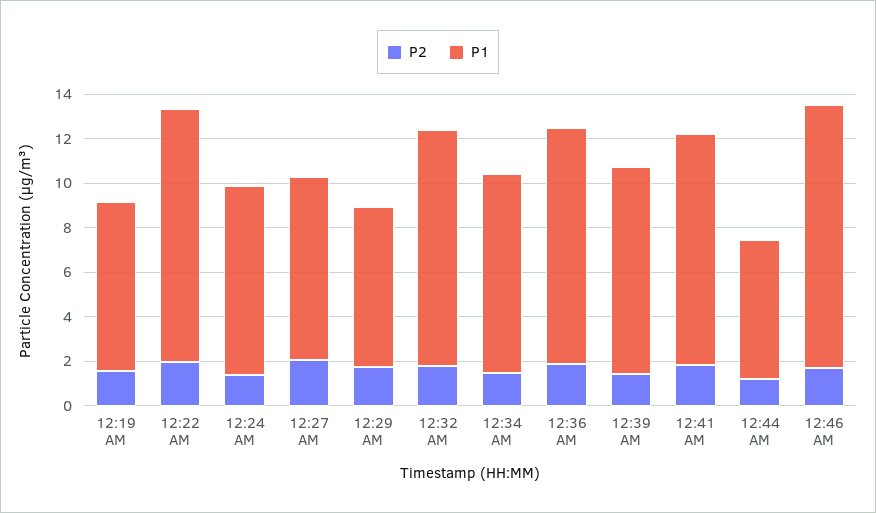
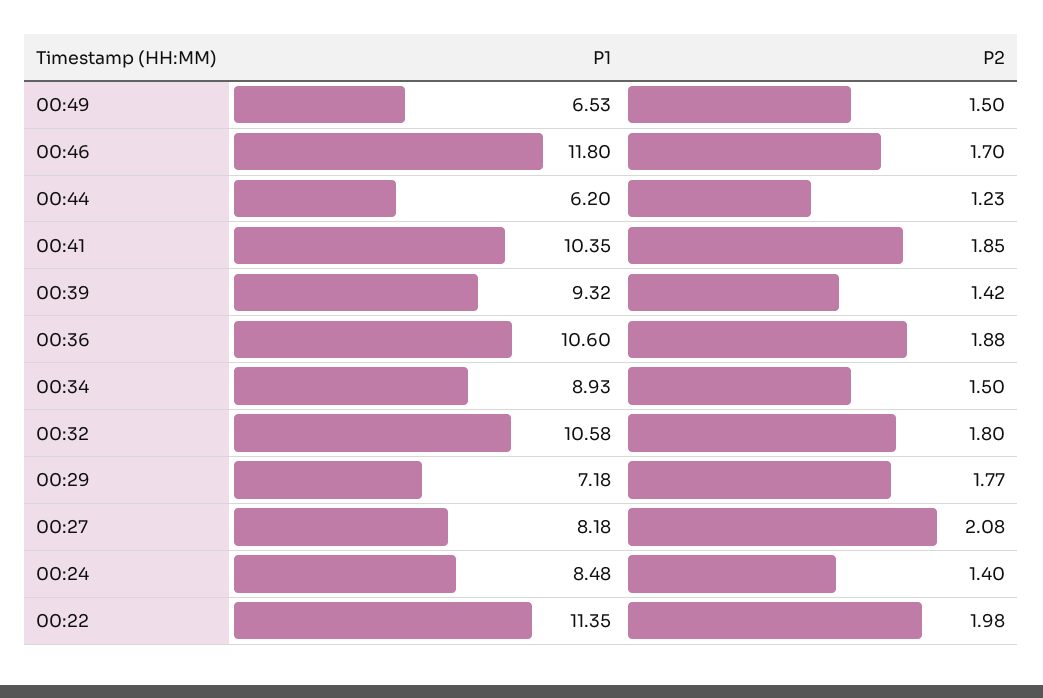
P2, 12:19 AM: 1.5 -> none
P1, 12:19 AM: 7.5 -> none
P1, 00:49: none -> 6.53
P2, 00:49: none -> 1.5

